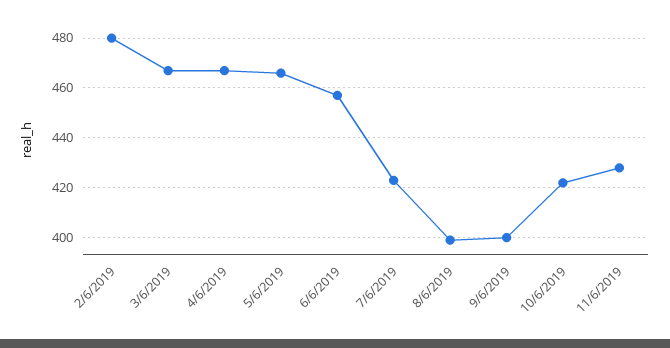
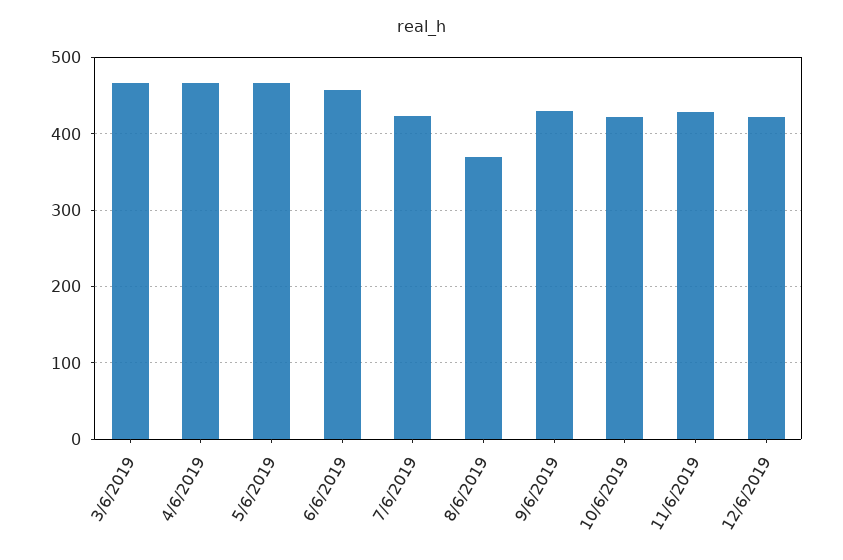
2/6/2019: 480 -> none
8/6/2019: 400 -> 370
9/6/2019: 400 -> 430
12/6/2019: none -> 420

